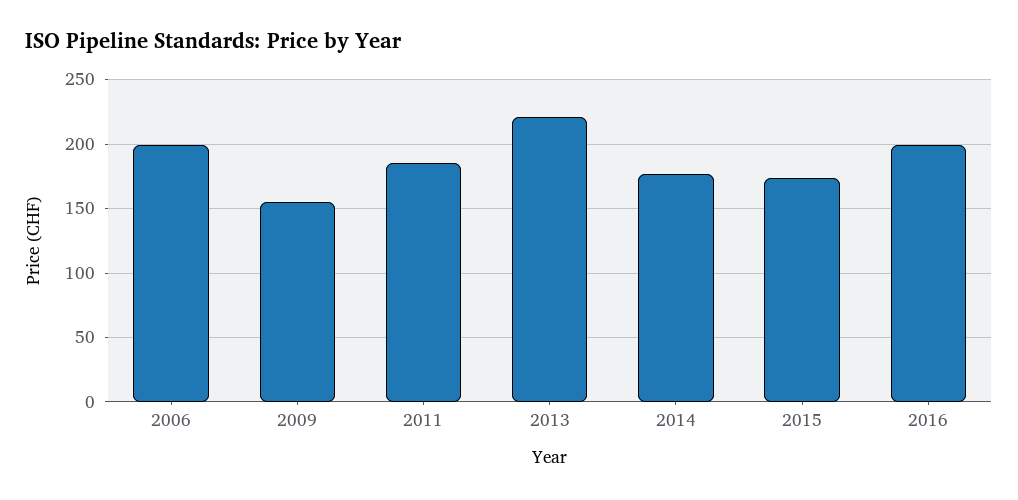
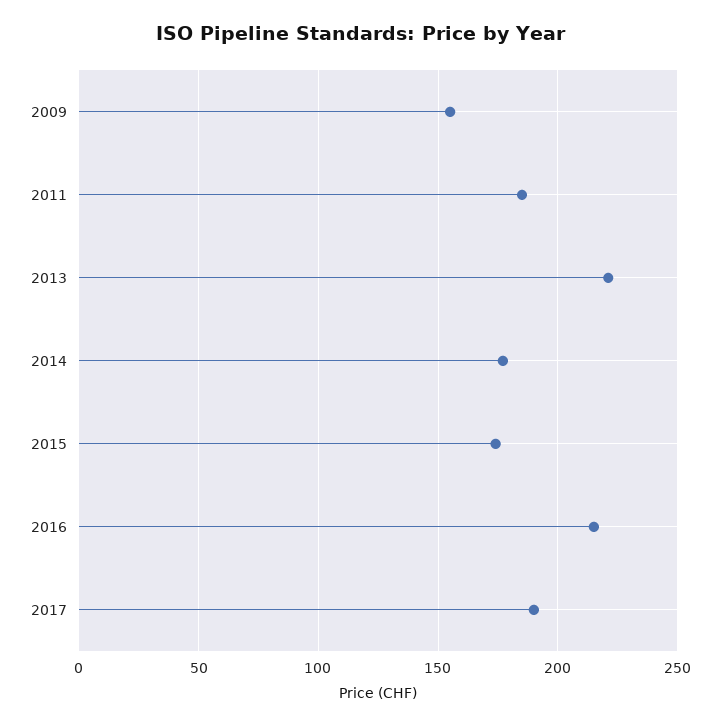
2006: 200 -> none
2016: 200 -> 215
2017: none -> 190

